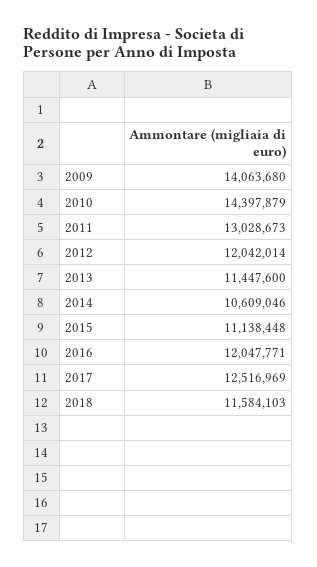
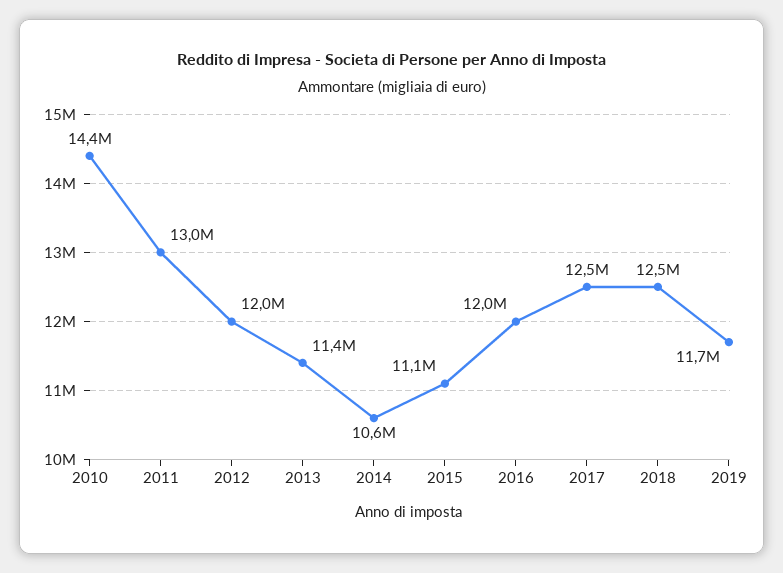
2009: 14063680 -> none
2018: 11584103 -> 12500000
2019: none -> 11700000

